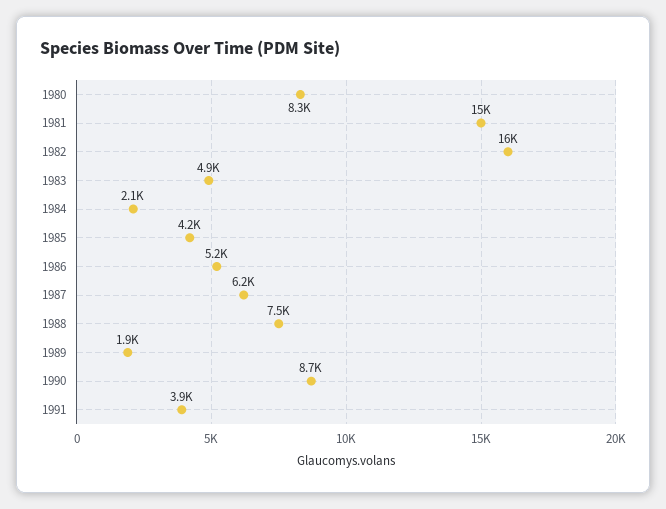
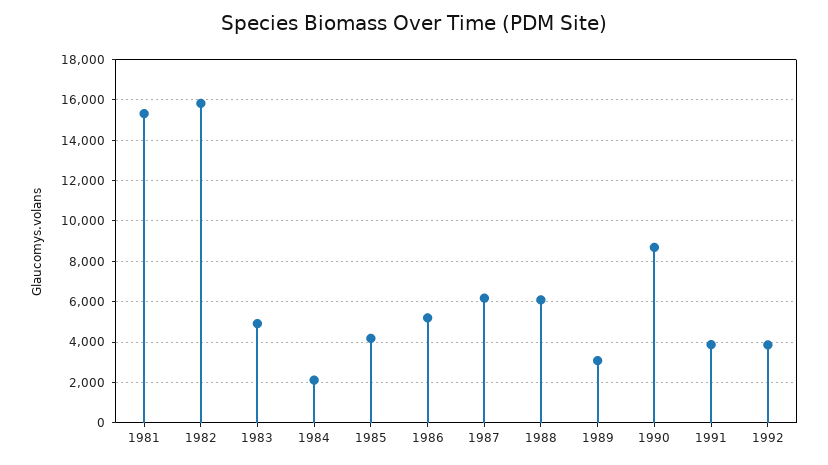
1980: 8300 -> none
1988: 7500 -> 6000
1989: 1900 -> 3000
1992: none -> 4000

